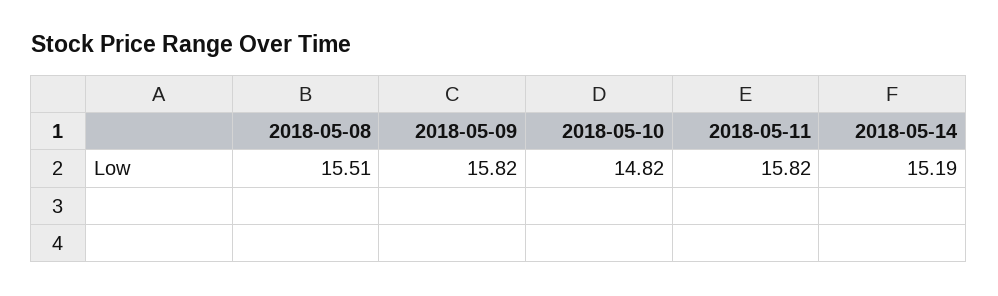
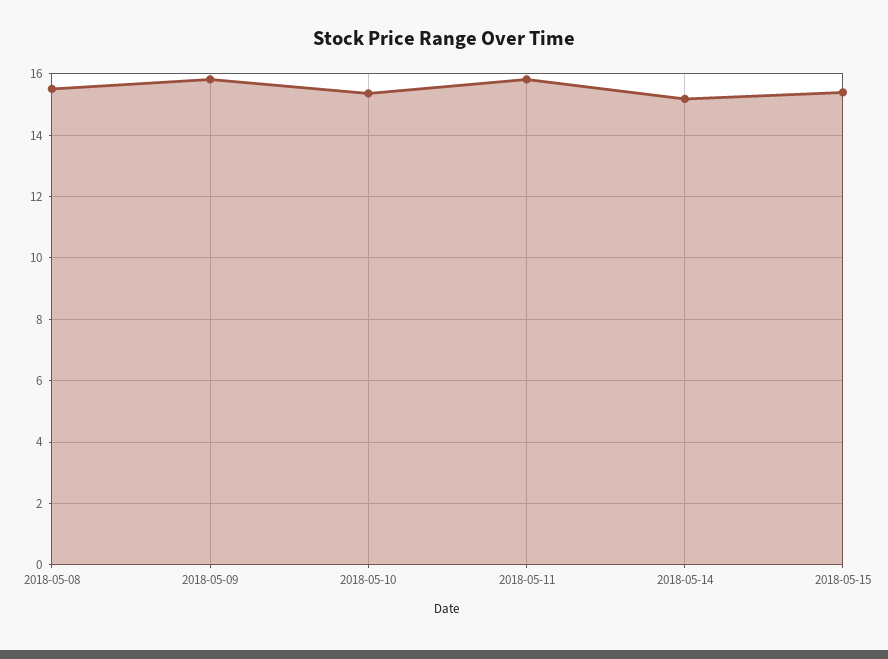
2018-05-10: 14.82 -> 15.4
2018-05-15: none -> 15.4

